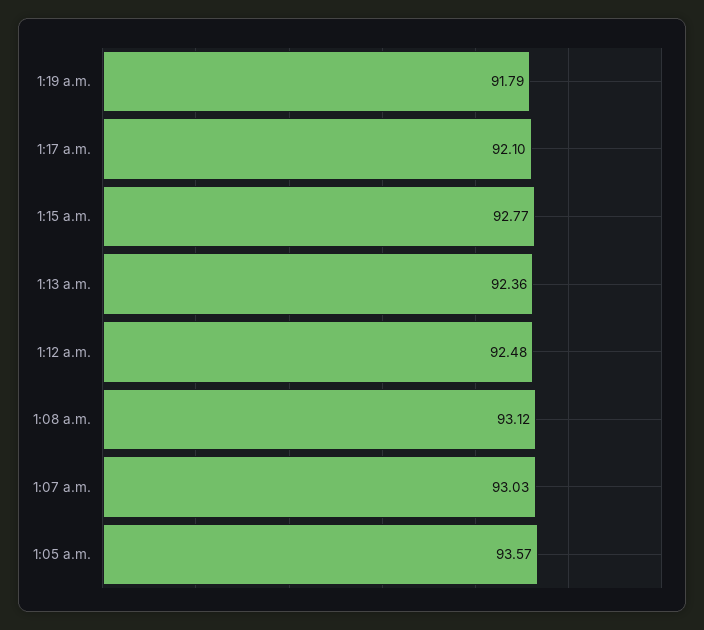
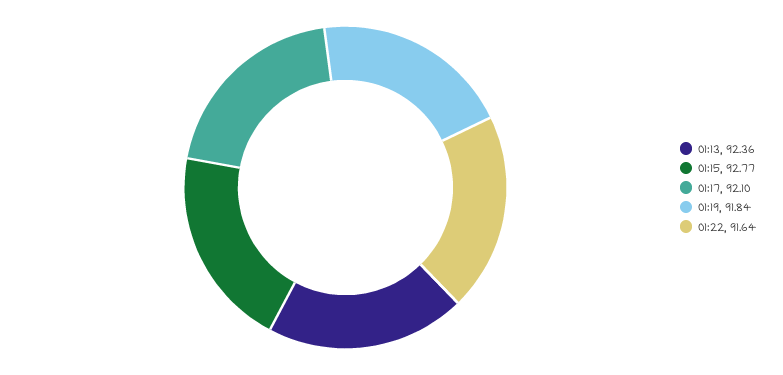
1:19 a.m.: 91.79 -> 91.84
1:12 a.m.: 92.48 -> none
1:08 a.m.: 93.12 -> none
1:07 a.m.: 93.03 -> none
1:05 a.m.: 93.57 -> none
01:22: none -> 91.64

